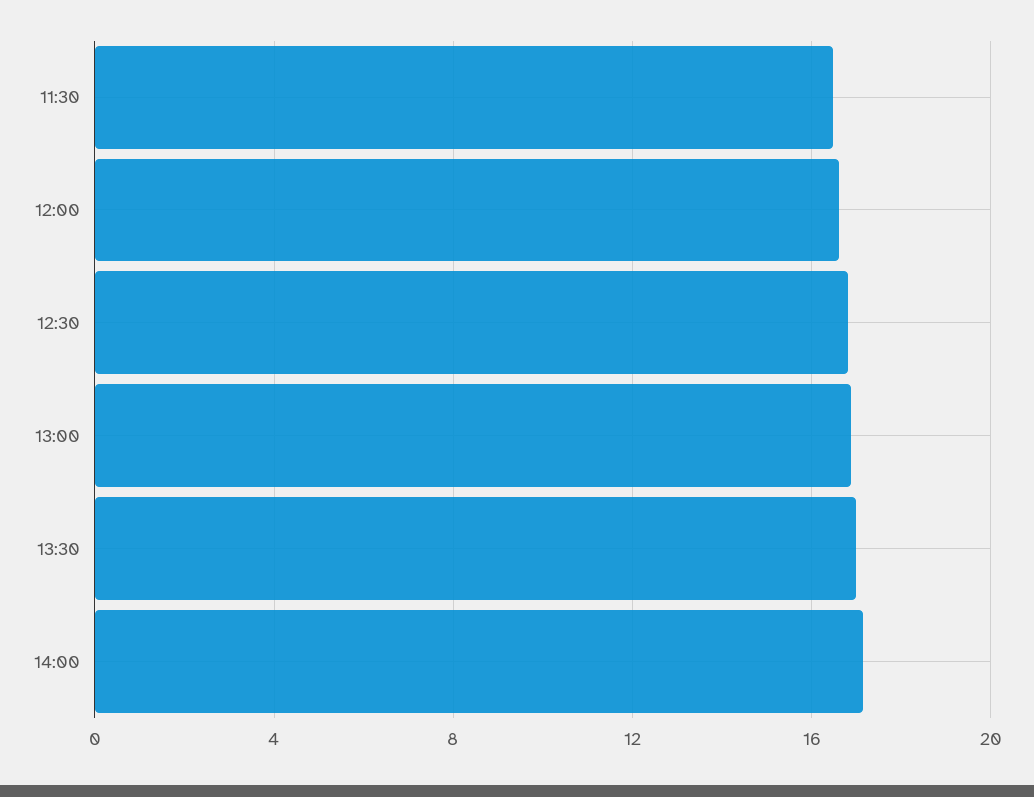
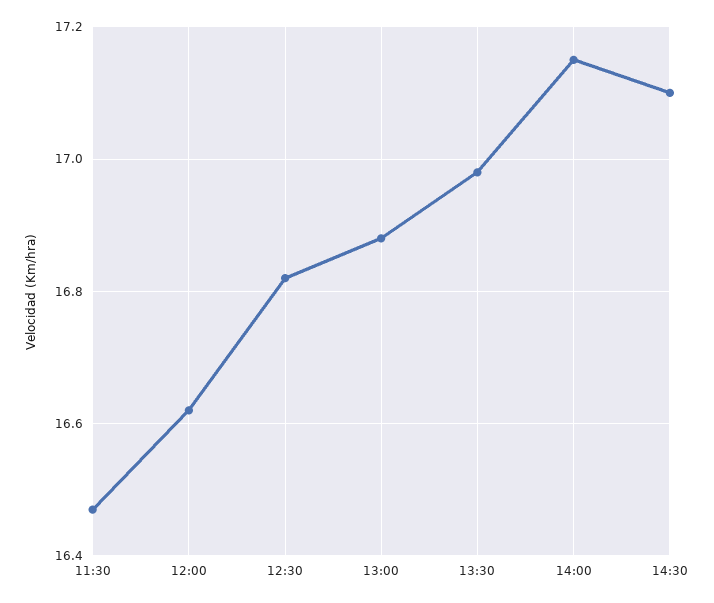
14:30: none -> 17.1

